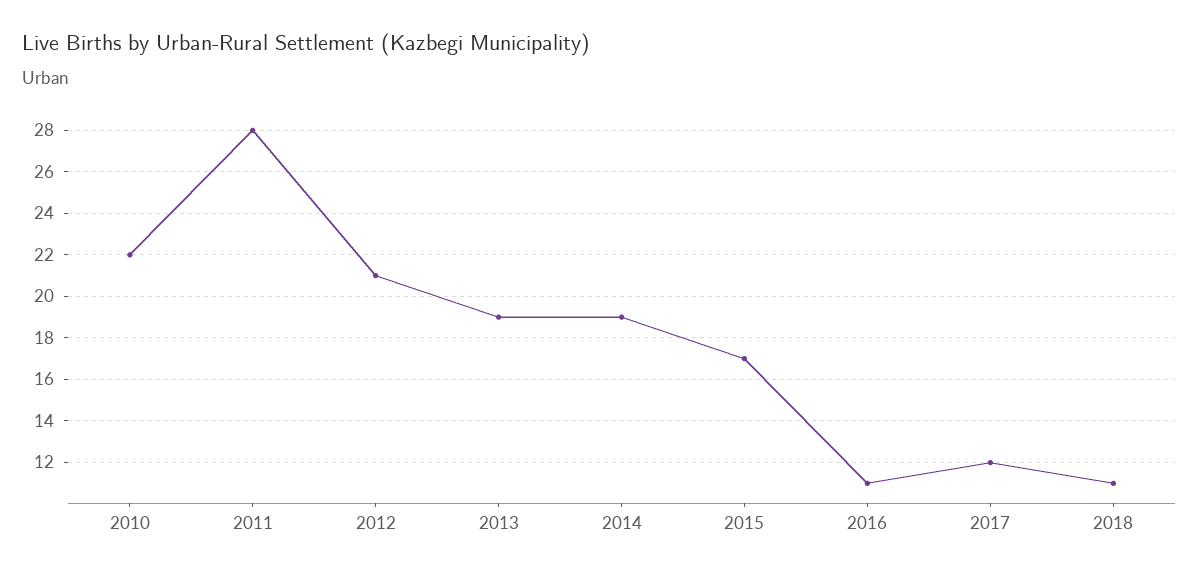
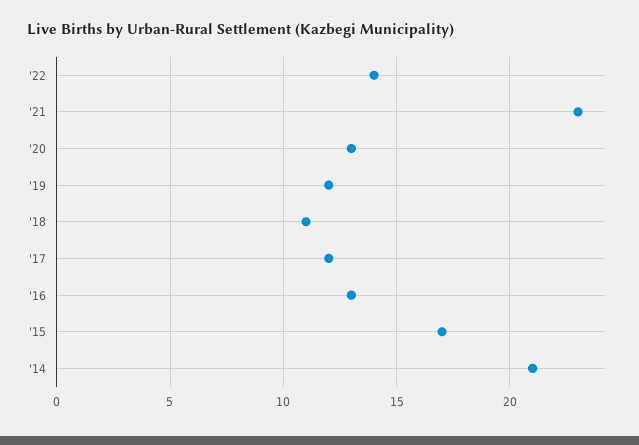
2010: 22 -> none
2011: 28 -> none
2012: 21 -> none
2013: 19 -> none
2014: 19 -> 21
2016: 11 -> 13
'22: none -> 14
'21: none -> 23
'20: none -> 13
'19: none -> 12

